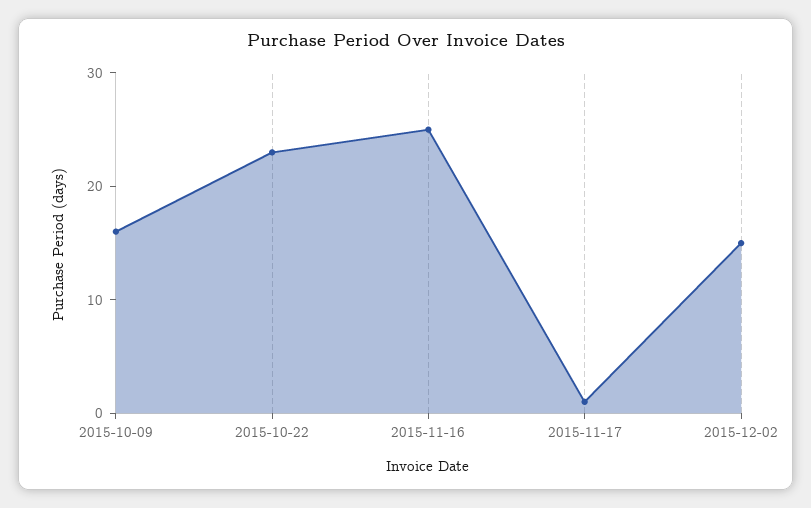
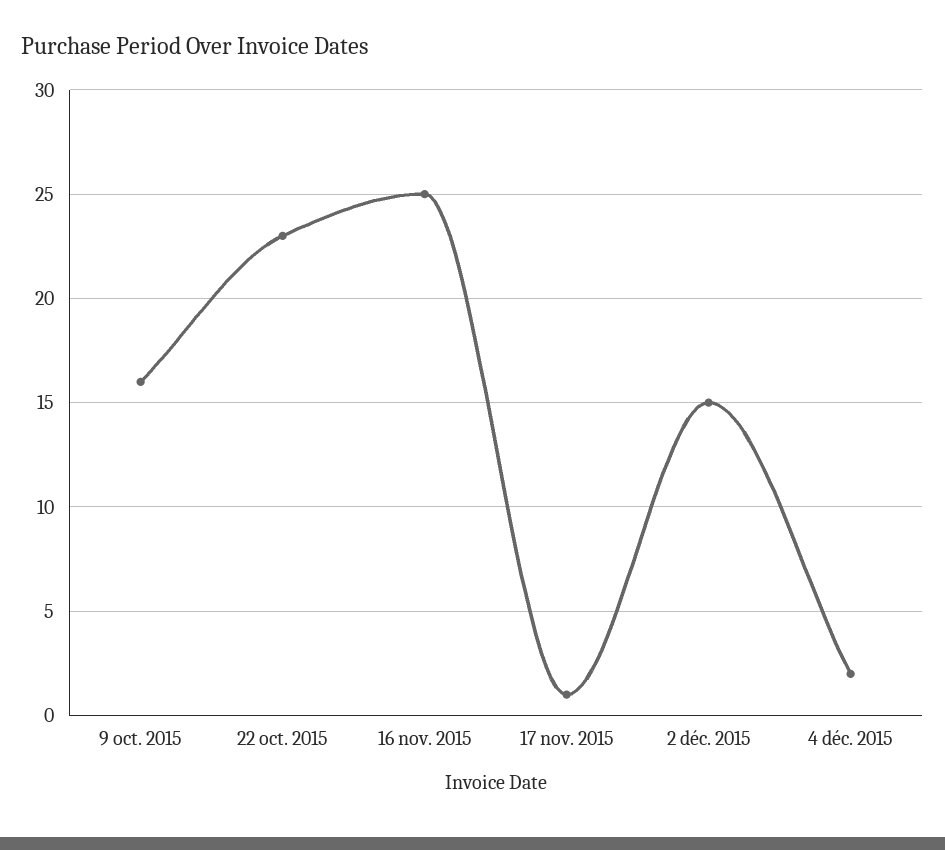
4 déc. 2015: none -> 2

